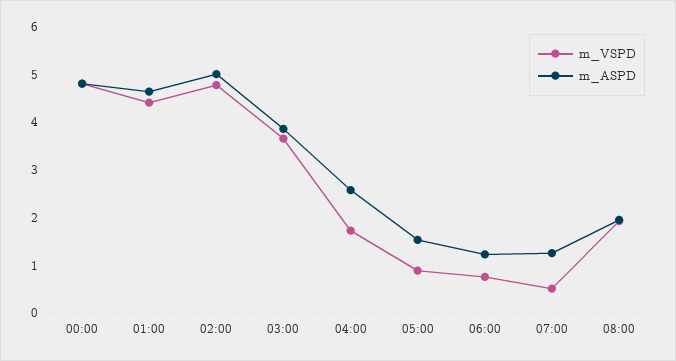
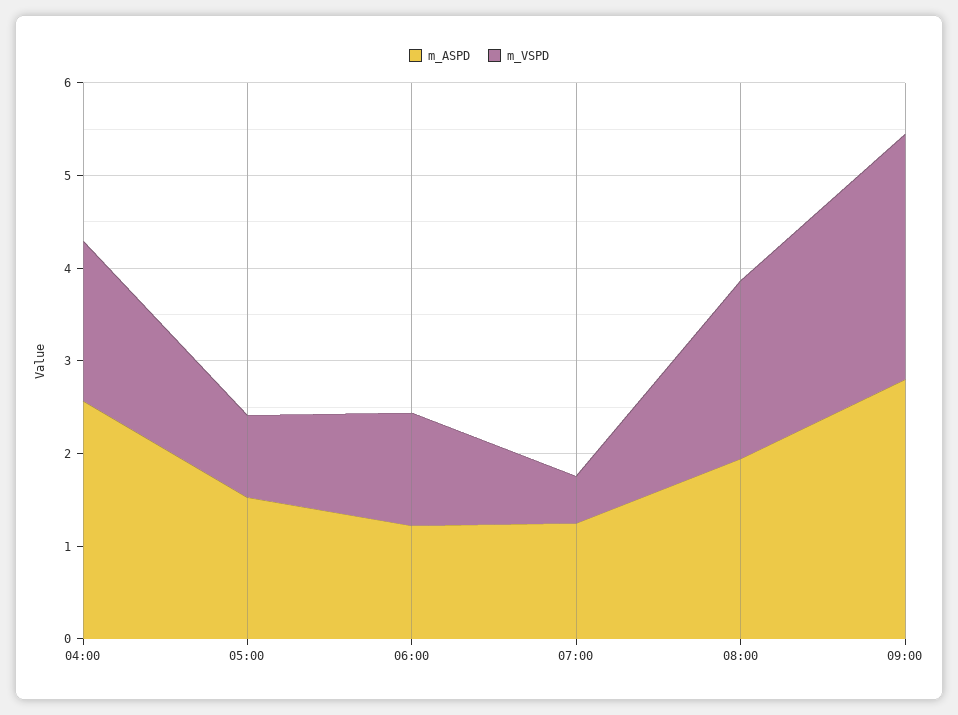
m_VSPD, 00:00: 4.8 -> none
m_ASPD, 00:00: 4.8 -> none
m_VSPD, 01:00: 4.4 -> none
m_ASPD, 01:00: 4.6 -> none
m_VSPD, 02:00: 4.8 -> none
m_ASPD, 02:00: 5 -> none
m_VSPD, 03:00: 3.6 -> none
m_ASPD, 03:00: 3.8 -> none
m_VSPD, 06:00: 0.8 -> 1.2
m_ASPD, 09:00: none -> 2.8
m_VSPD, 09:00: none -> 2.6

